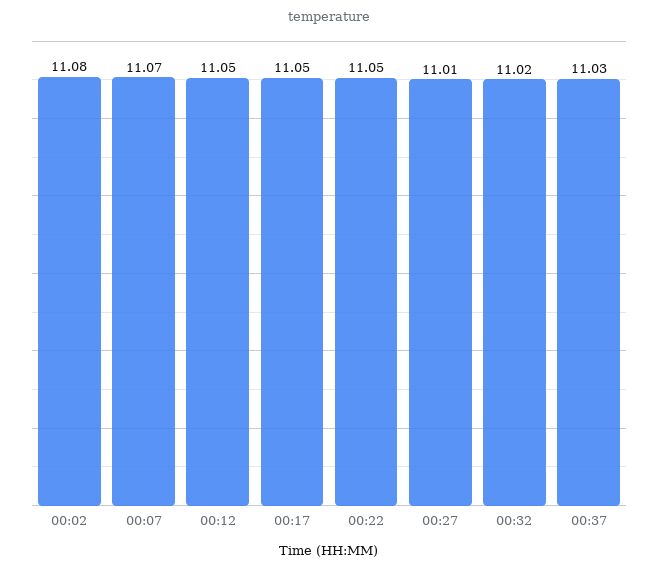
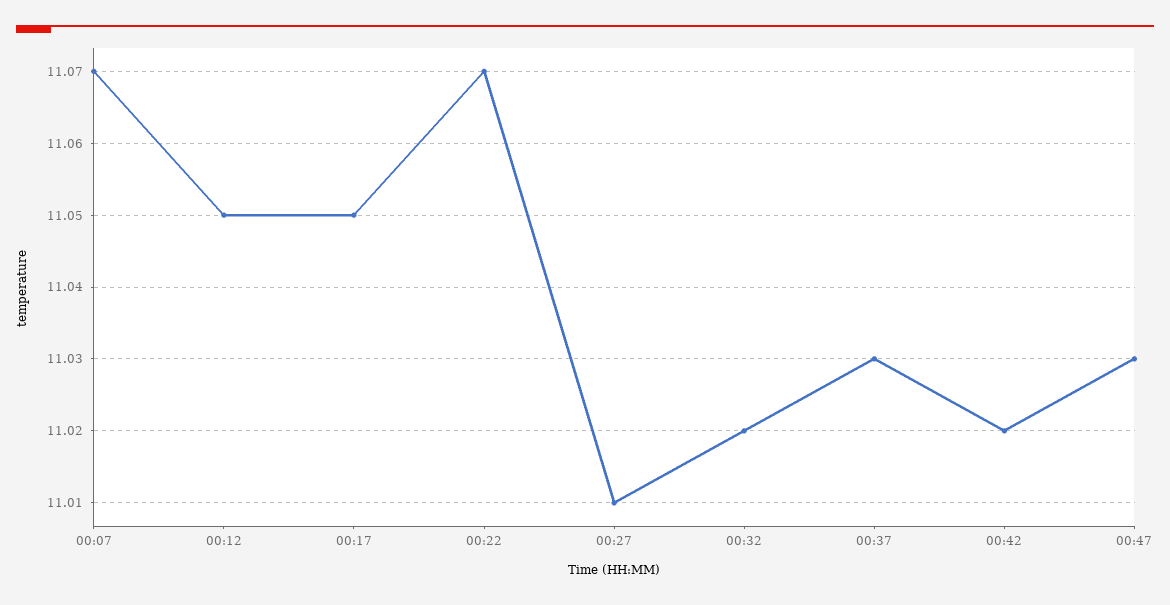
00:02: 11.08 -> none
00:22: 11.05 -> 11.07
00:42: none -> 11.02
00:47: none -> 11.03

